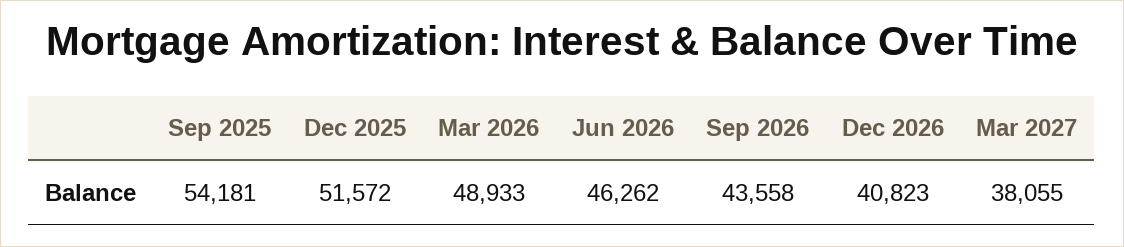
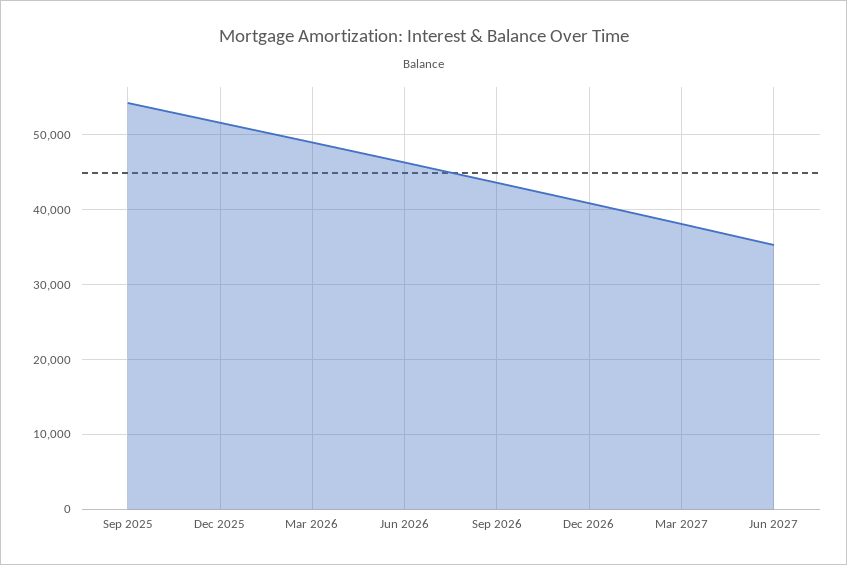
Jun 2027: none -> 35000

